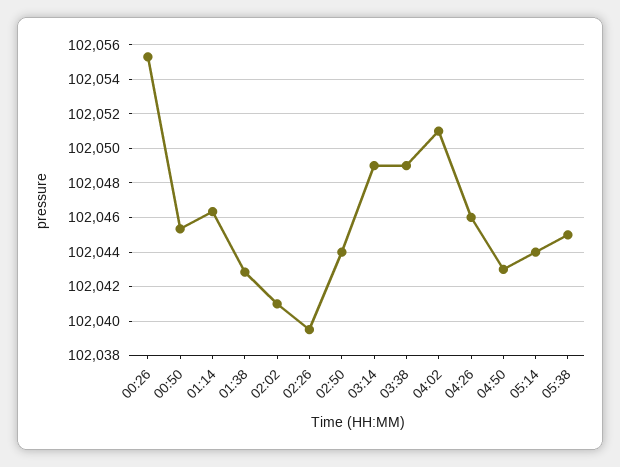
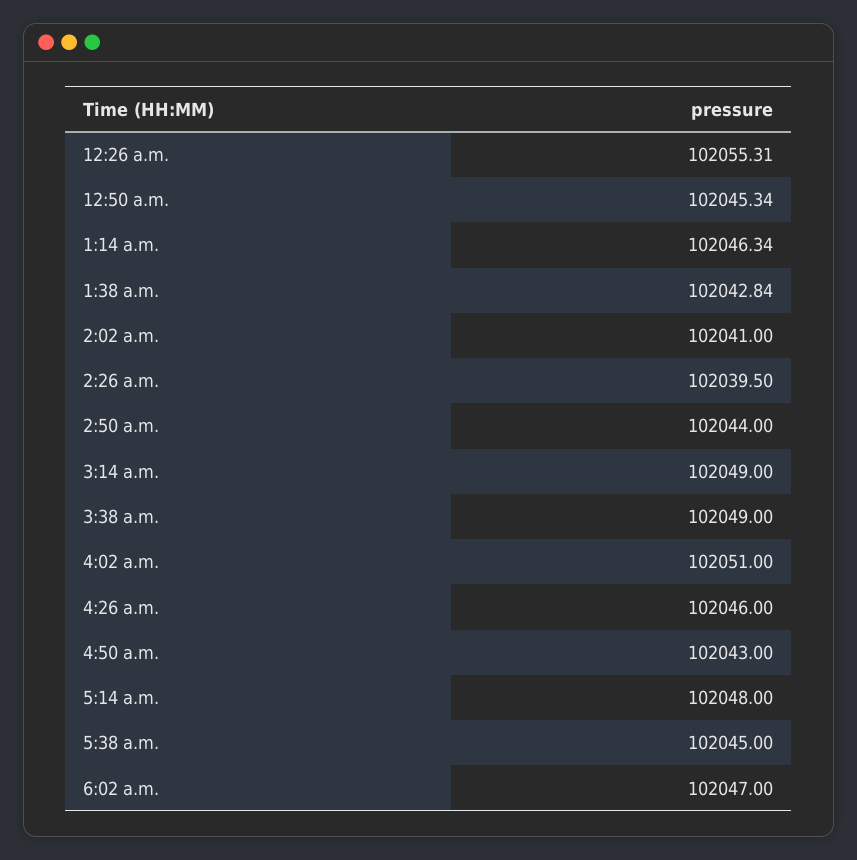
05:14: 102044 -> 102048
6:02 a.m.: none -> 102047

